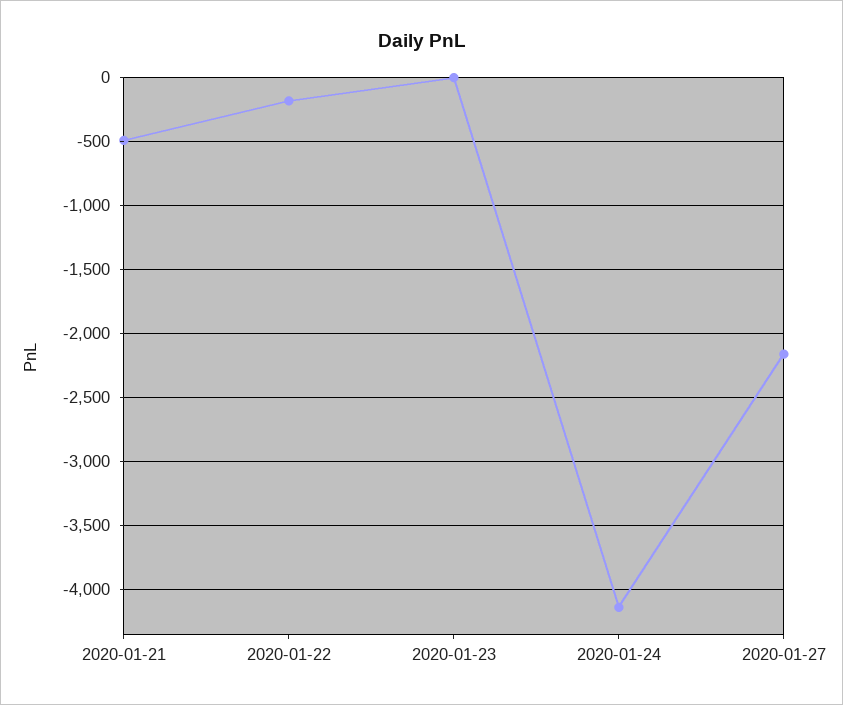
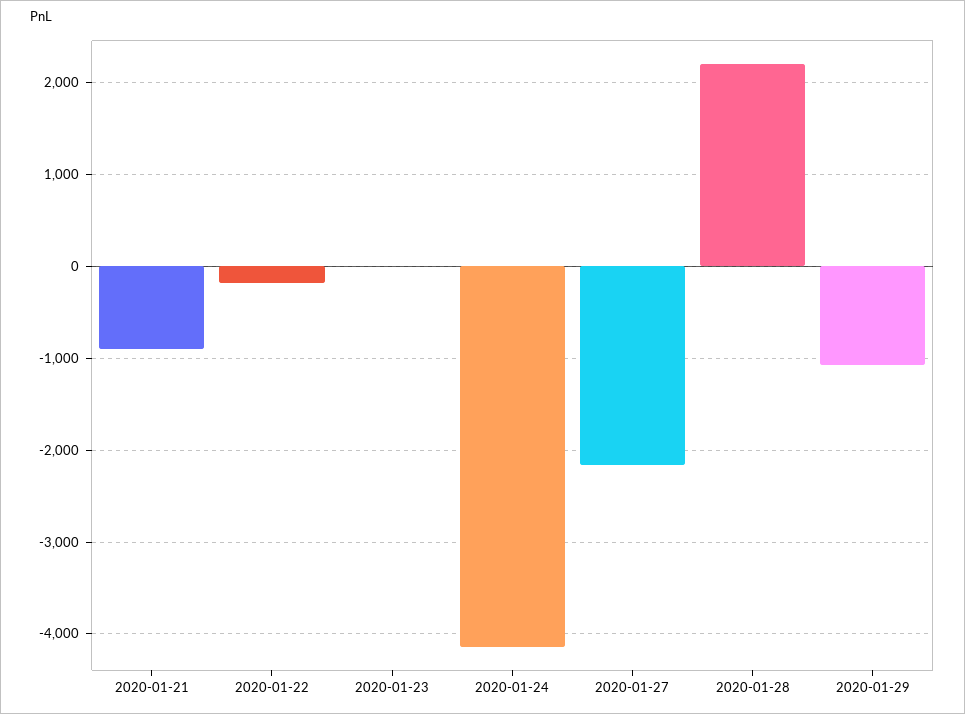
2020-01-21: -500 -> -900
2020-01-28: none -> 2200
2020-01-29: none -> -1100

